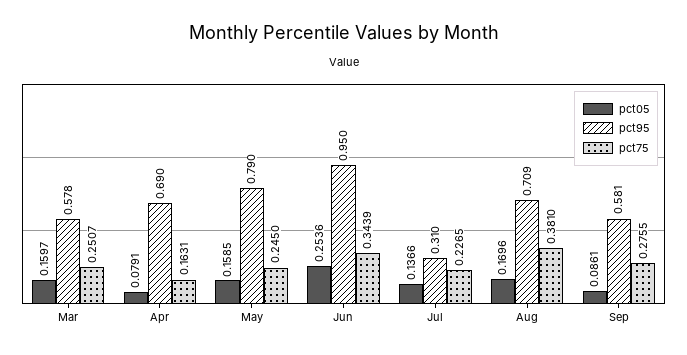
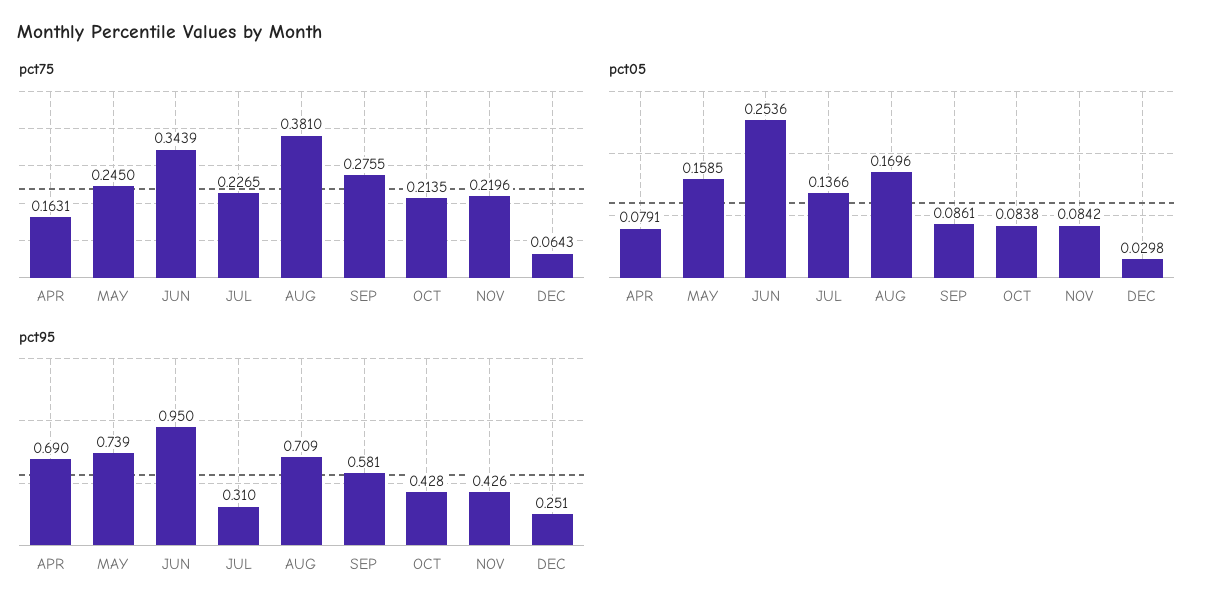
pct05, Mar: 0.1597 -> none
pct95, Mar: 0.578 -> none
pct75, Mar: 0.2507 -> none
pct95, May: 0.79 -> 0.739
pct75, OCT: none -> 0.2135
pct75, NOV: none -> 0.2196
pct75, DEC: none -> 0.0643
pct05, OCT: none -> 0.0838
pct05, NOV: none -> 0.0842
pct05, DEC: none -> 0.0298
pct95, OCT: none -> 0.428
pct95, NOV: none -> 0.426
pct95, DEC: none -> 0.251

